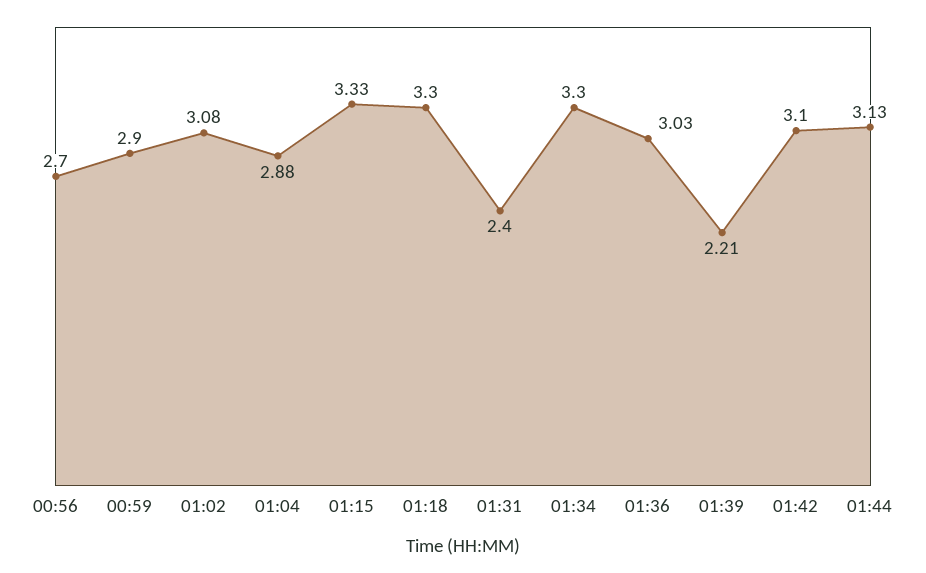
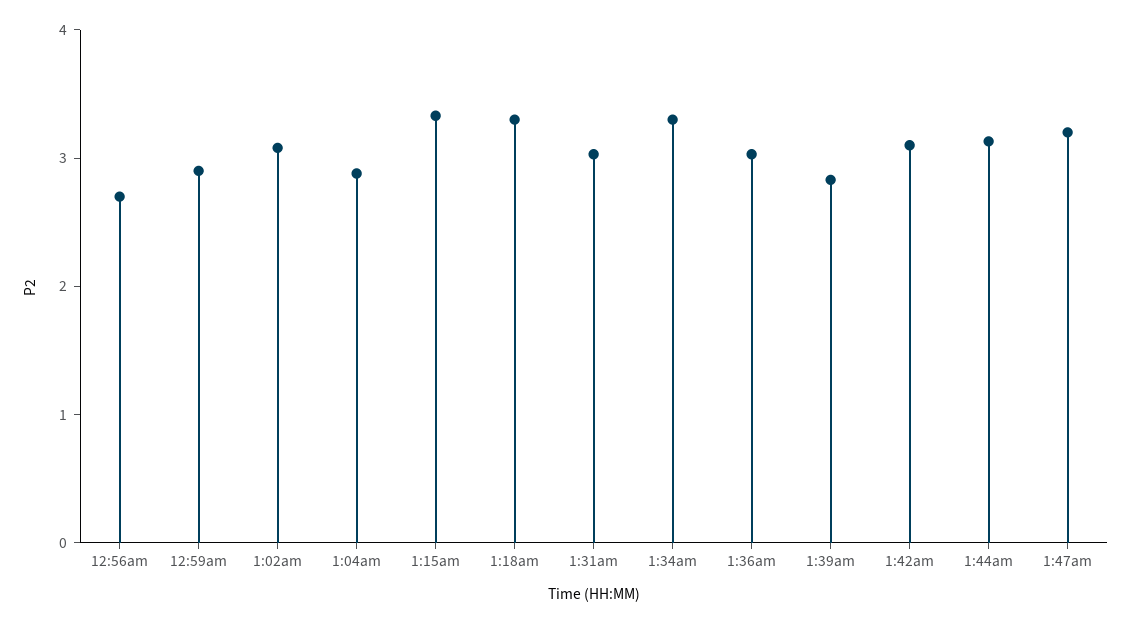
01:31: 2.4 -> 3
01:39: 2.21 -> 2.8
1:47am: none -> 3.2

